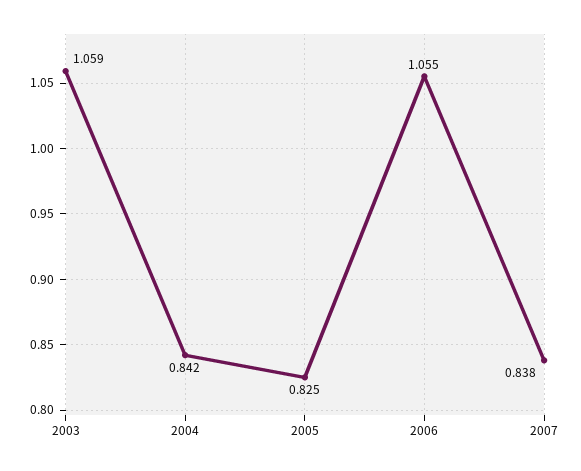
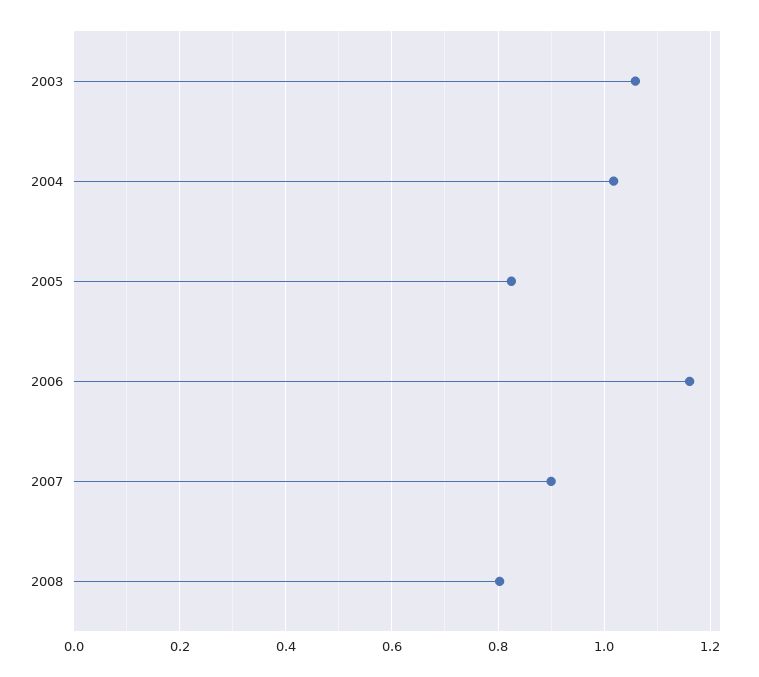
2004: 0.842 -> 1.02
2006: 1.055 -> 1.16
2007: 0.838 -> 0.9
2008: none -> 0.8

